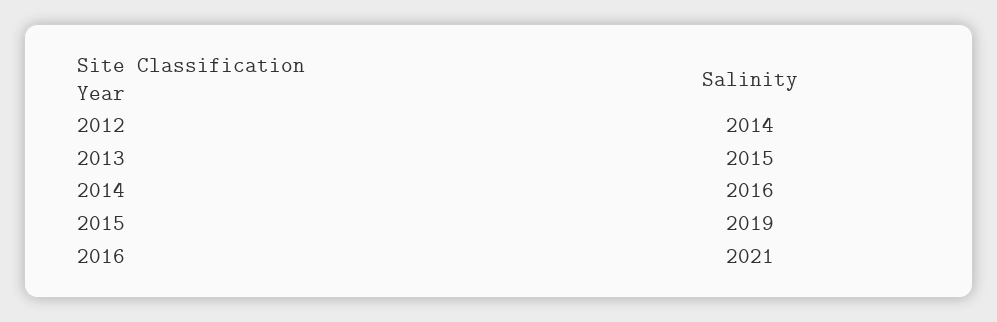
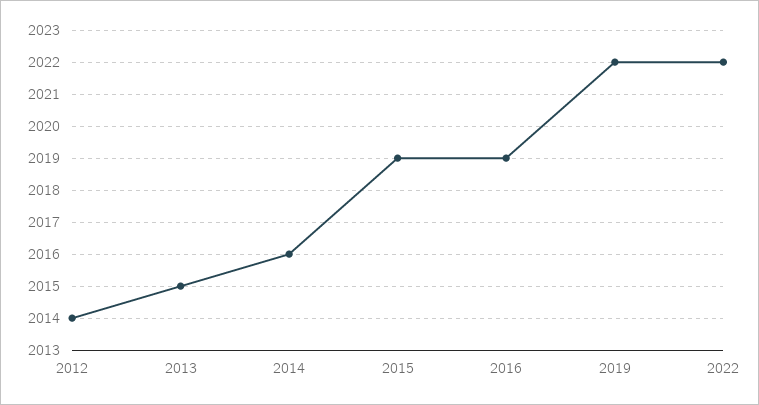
2016: 2021 -> 2019
2019: none -> 2022
2022: none -> 2022

